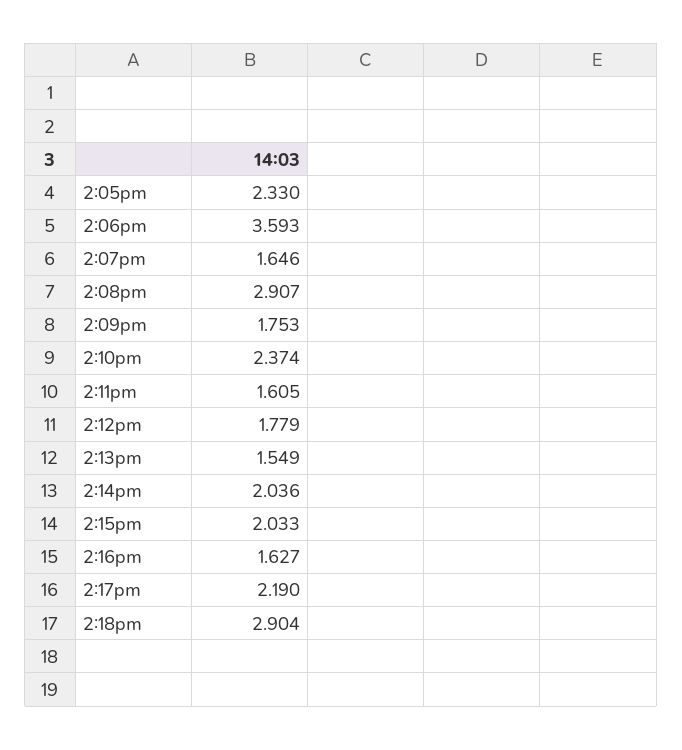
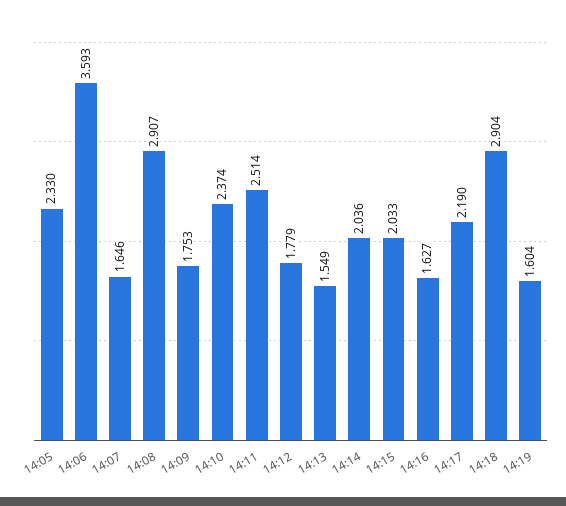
2:11pm: 1.605 -> 2.514
14:19: none -> 1.604

